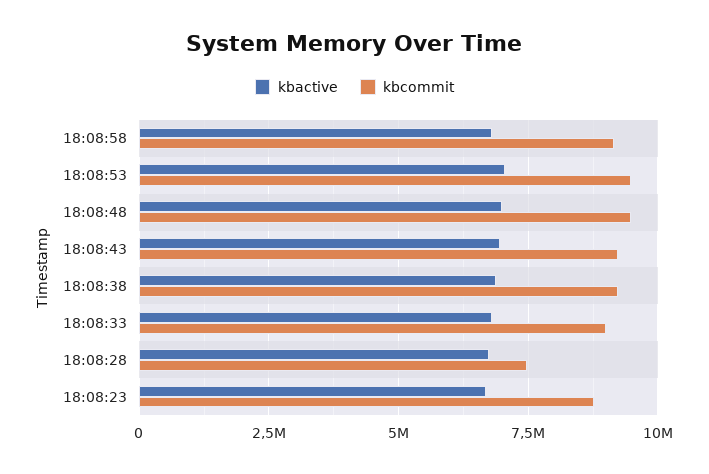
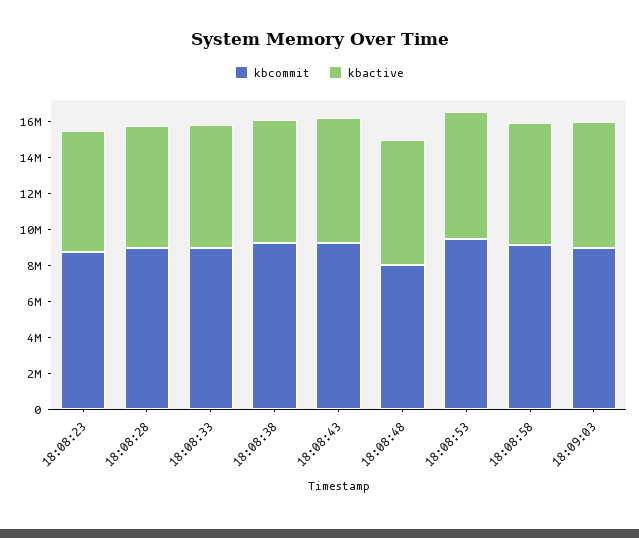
kbcommit, 18:08:48: 9500000 -> 8000000
kbcommit, 18:08:28: 7500000 -> 9000000
kbcommit, 18:09:03: none -> 9000000
kbactive, 18:09:03: none -> 7000000

